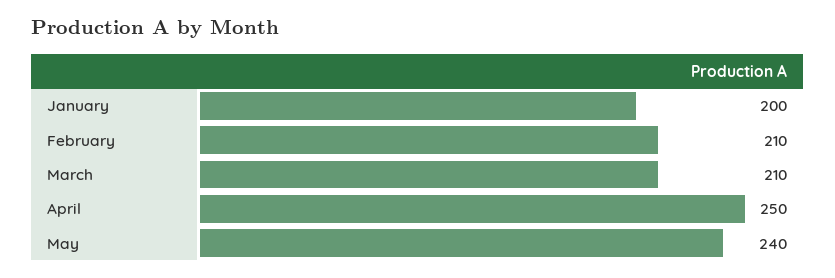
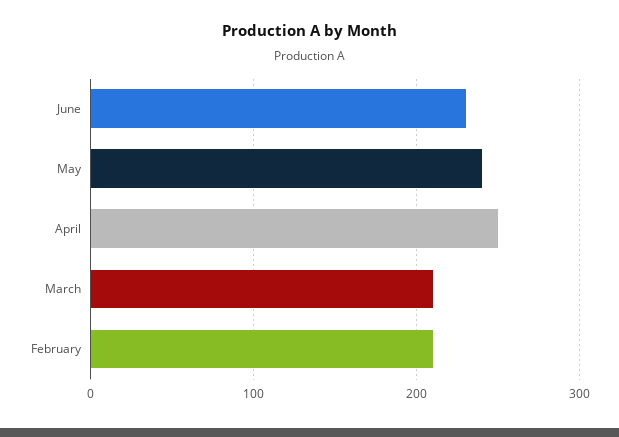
January: 200 -> none
June: none -> 230

